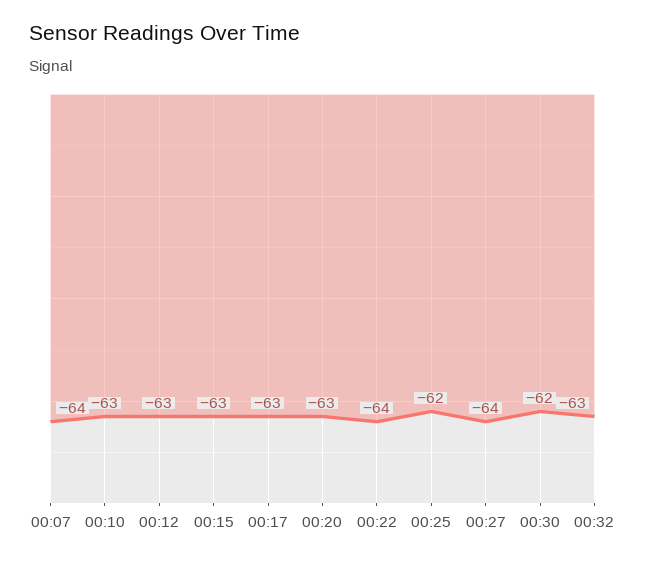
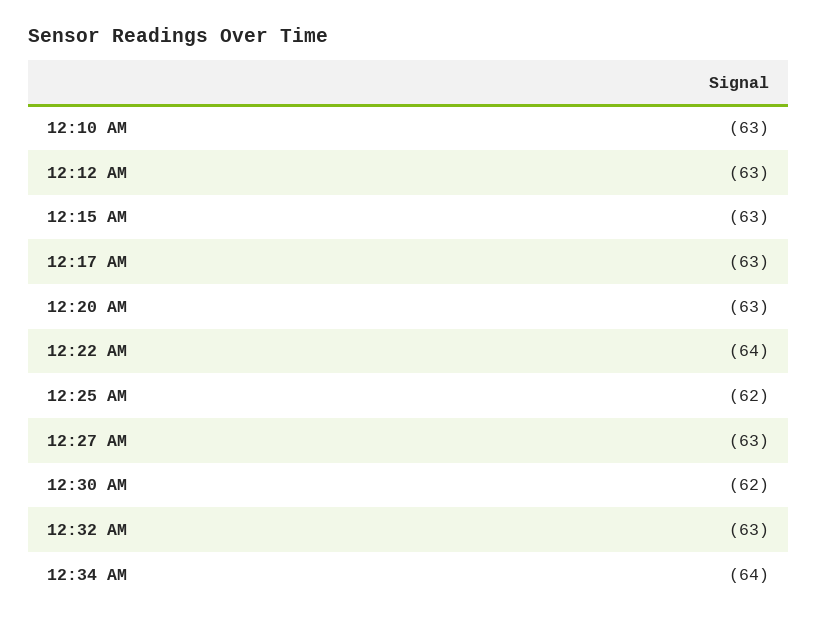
00:07: -64 -> none
00:27: -64 -> -63
12:34 AM: none -> -64

